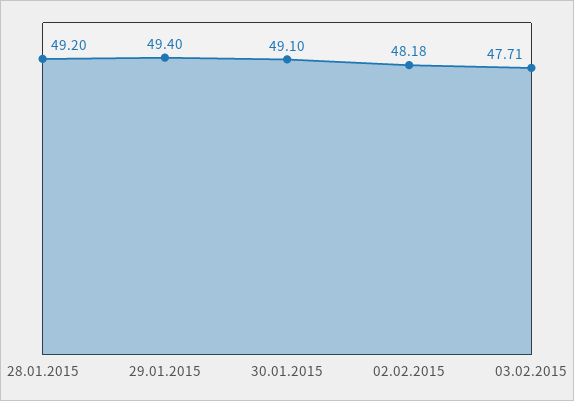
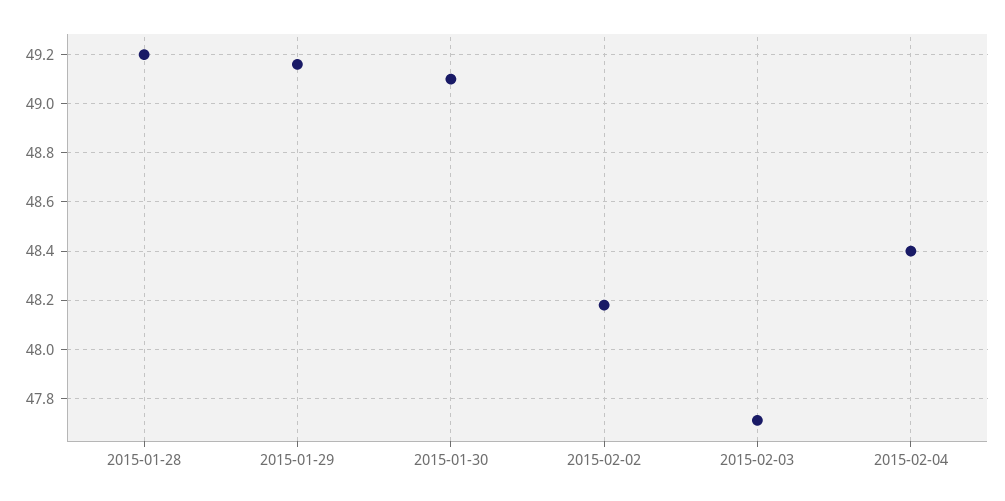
29.01.2015: 49.4 -> 49.15
2015-02-04: none -> 48.4

